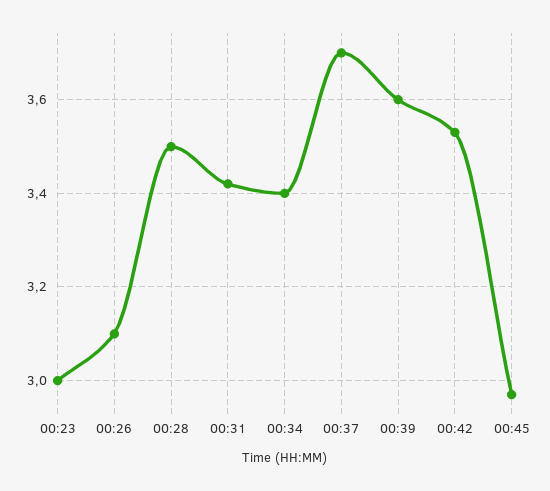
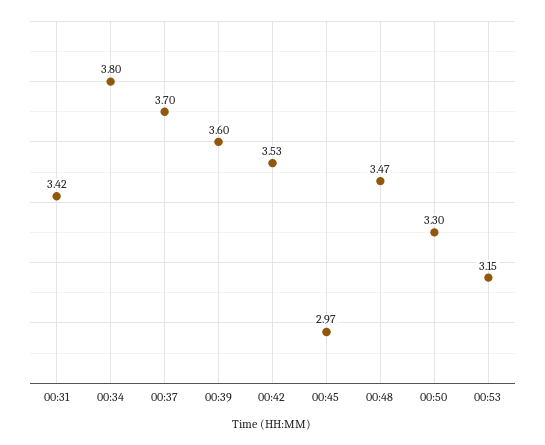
00:23: 3 -> none
00:26: 3.1 -> none
00:28: 3.5 -> none
00:34: 3.4 -> 3.8
00:48: none -> 3.47
00:50: none -> 3.3
00:53: none -> 3.15

